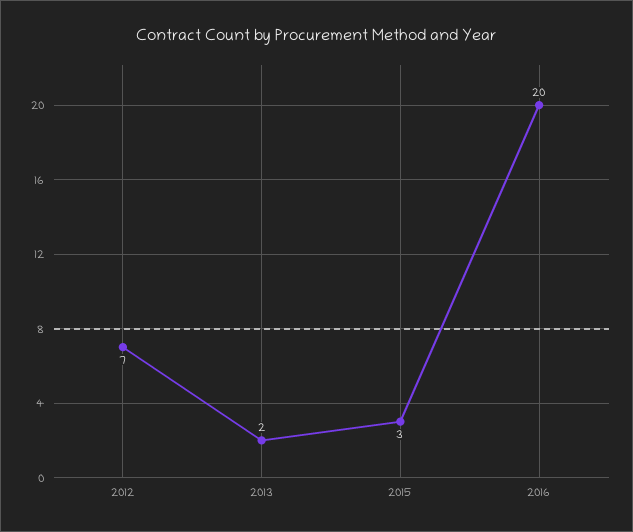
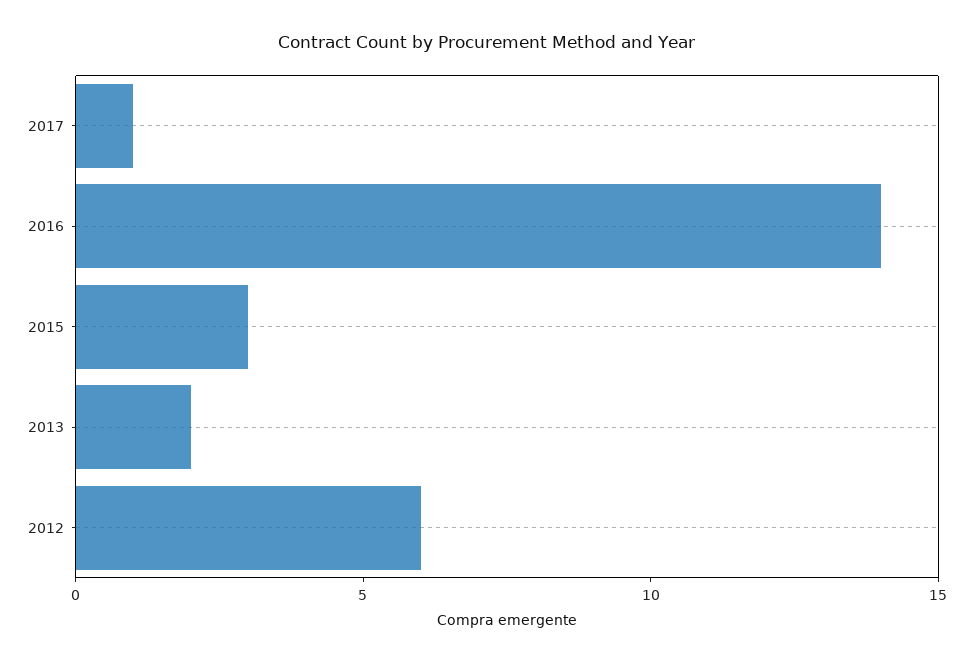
2012: 7 -> 6
2016: 20 -> 14
2017: none -> 1

